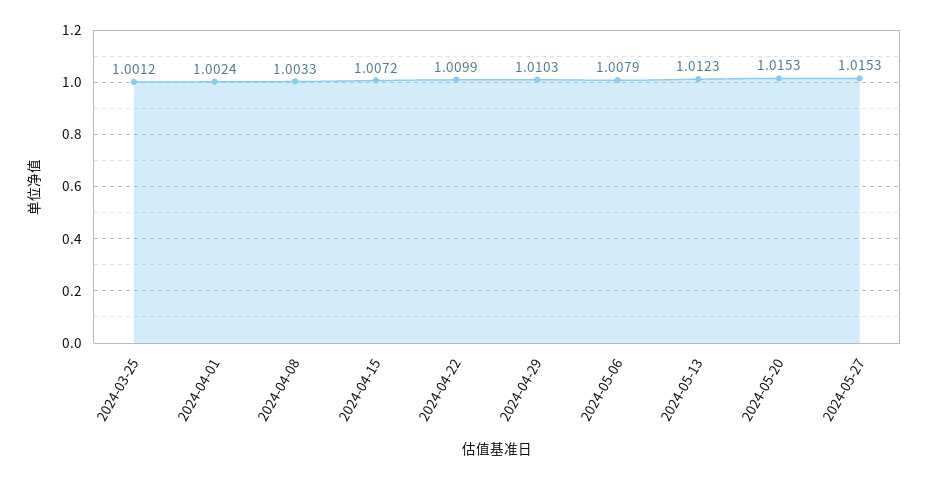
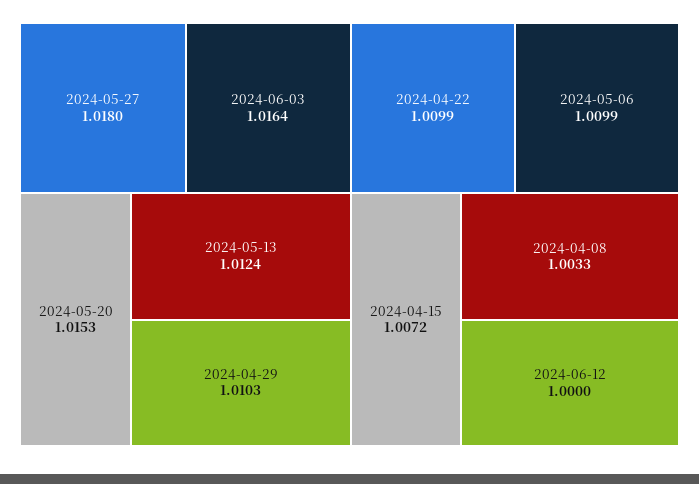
2024-03-25: 1.0012 -> none
2024-04-01: 1.0024 -> none
2024-05-06: 1.0079 -> 1.0099
2024-05-13: 1.0123 -> 1.0124
2024-05-27: 1.0153 -> 1.018
2024-06-03: none -> 1.0164
2024-06-12: none -> 1

